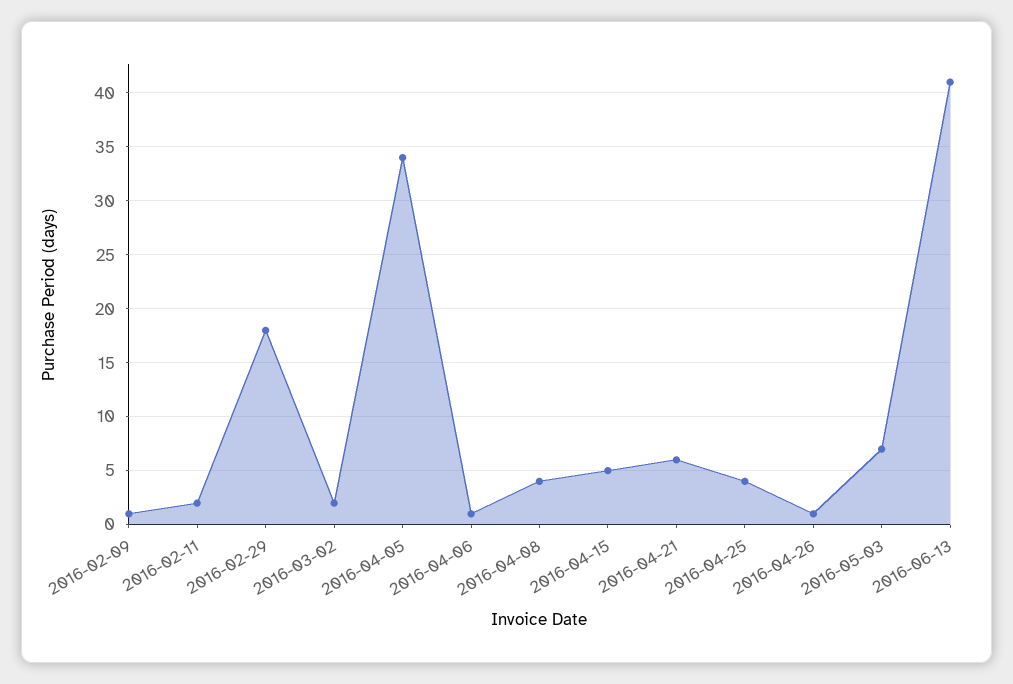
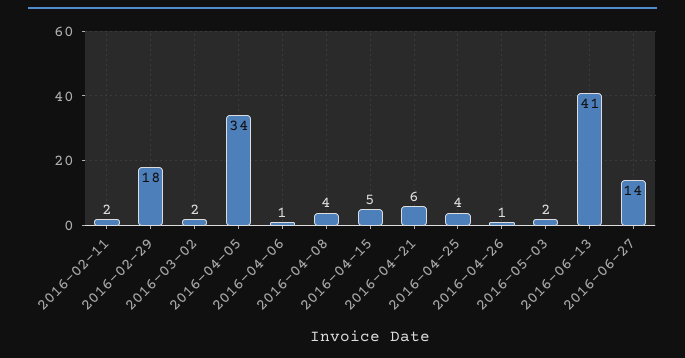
2016-02-09: 1 -> none
2016-05-03: 7 -> 2
2016-06-27: none -> 14

